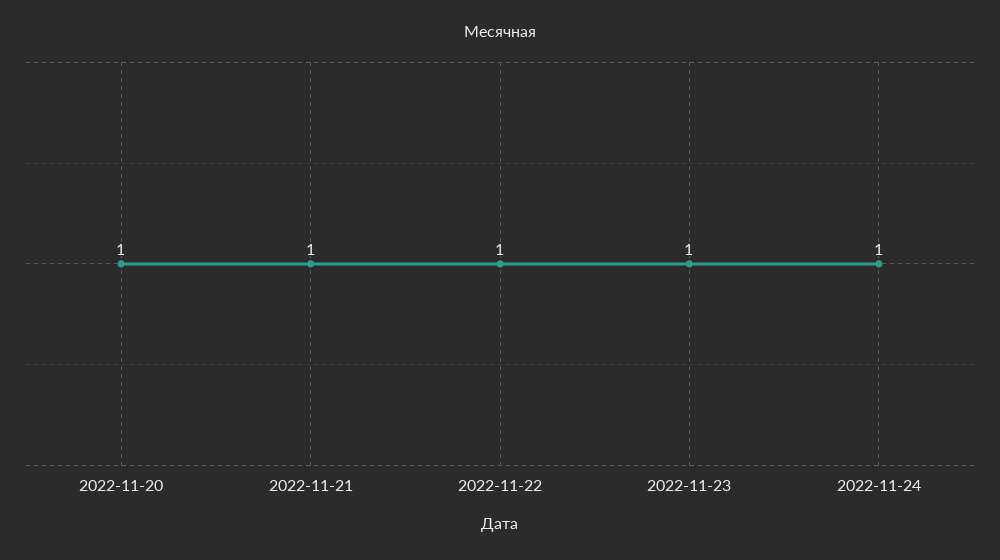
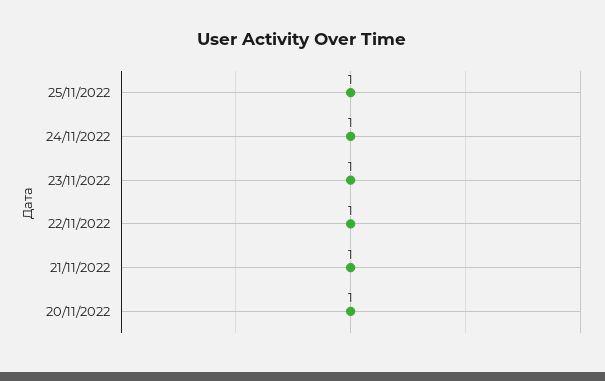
25/11/2022: none -> 1

